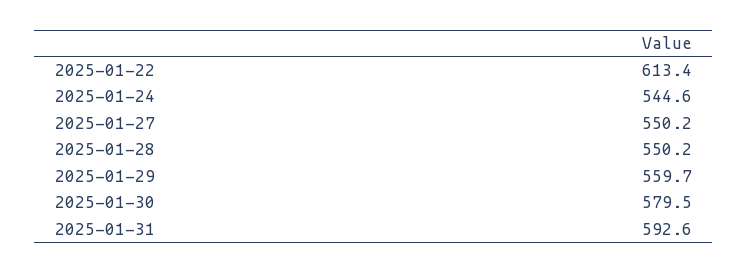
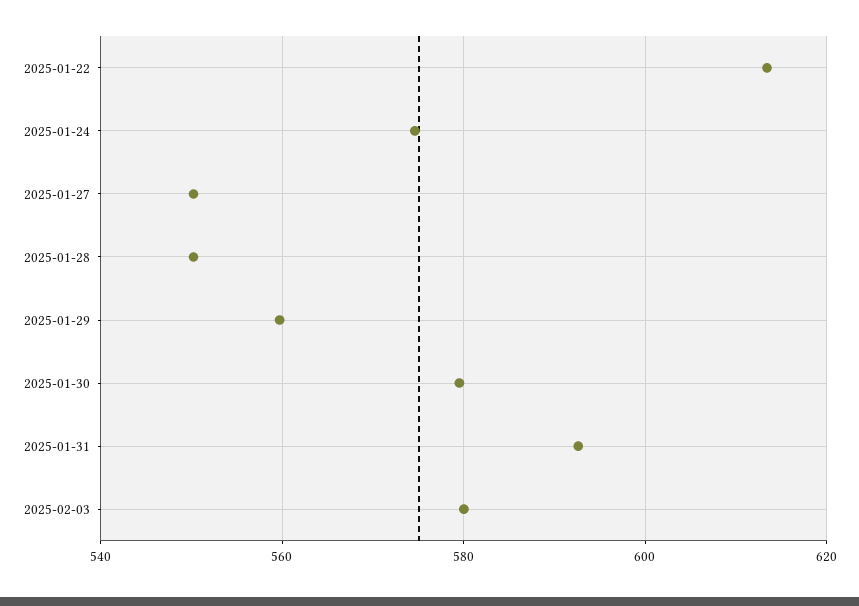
2025-01-24: 544.6 -> 574
2025-02-03: none -> 580

